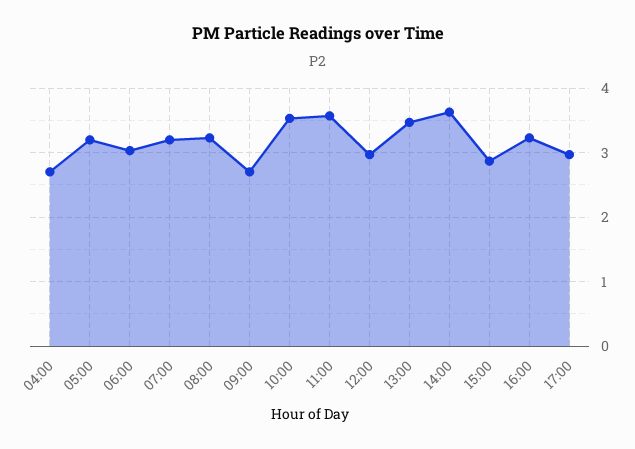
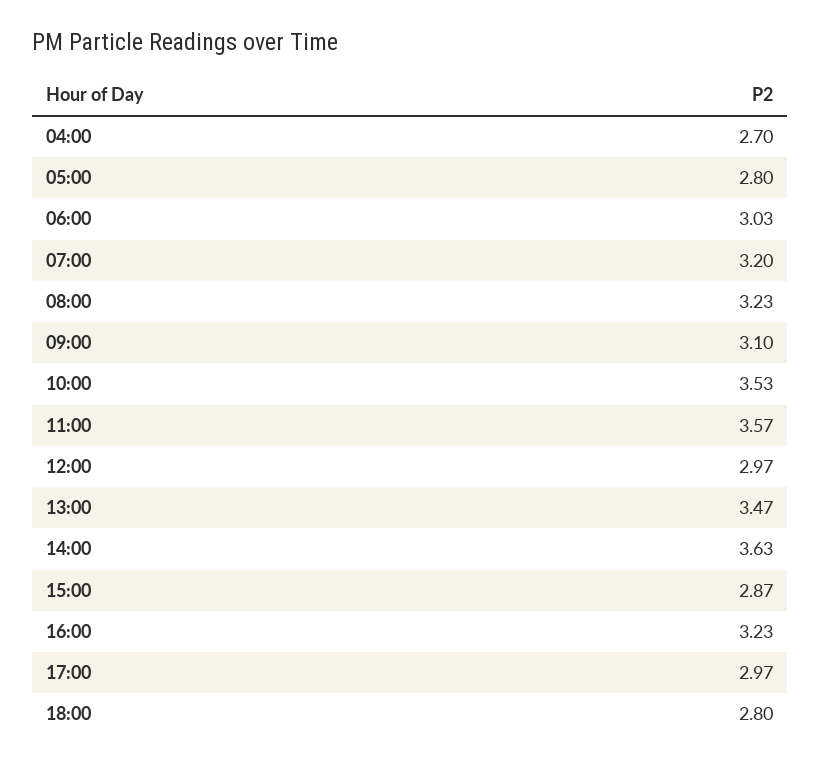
05:00: 3.2 -> 2.8
09:00: 2.7 -> 3.1
18:00: none -> 2.8

